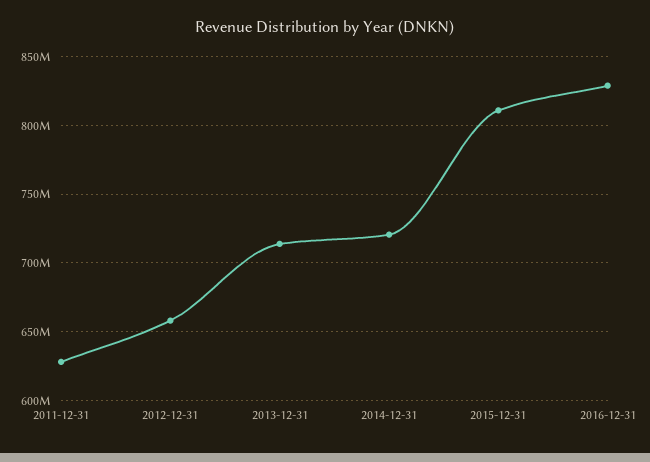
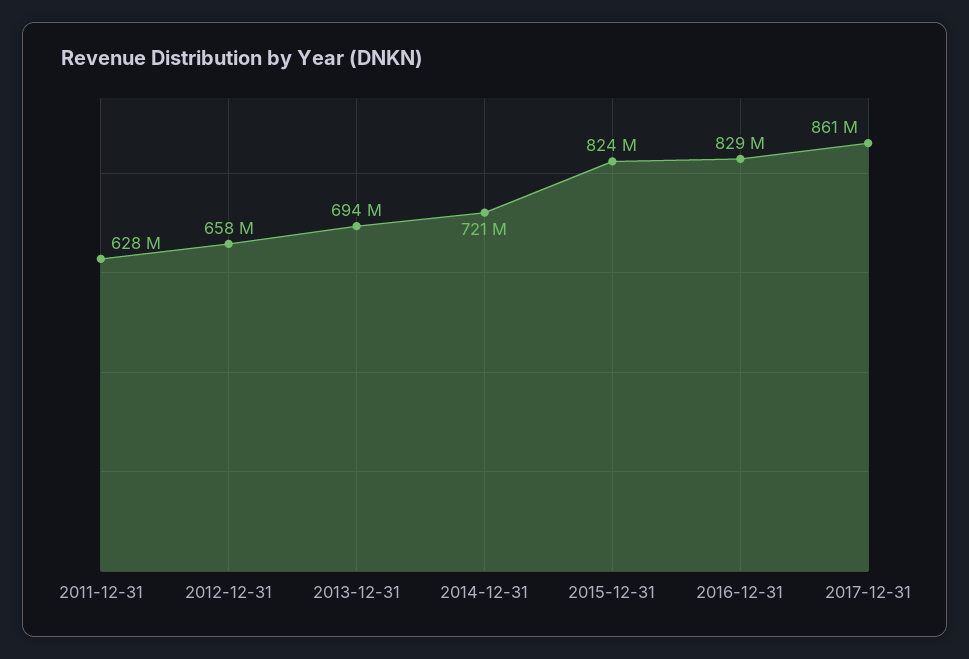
2013-12-31: 715000000 -> 694000000
2015-12-31: 810000000 -> 824000000
2017-12-31: none -> 861000000

